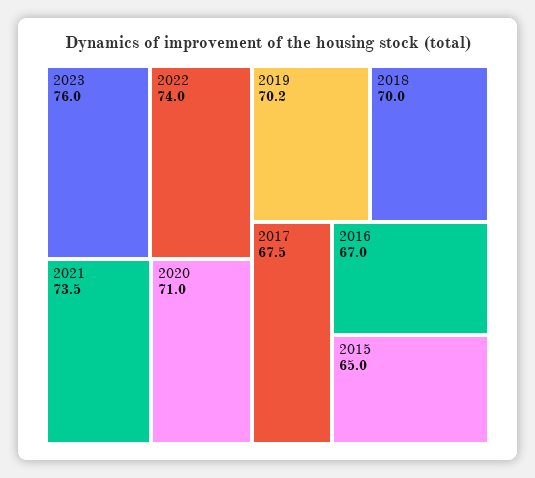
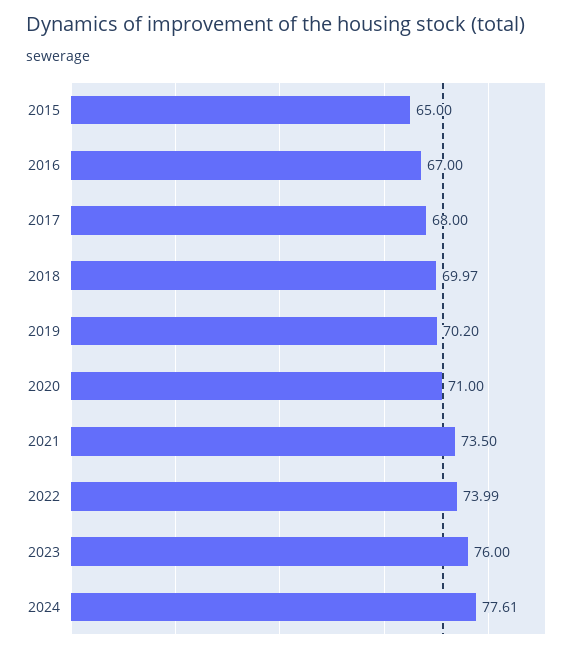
2017: 67.5 -> 68
2024: none -> 77.61

